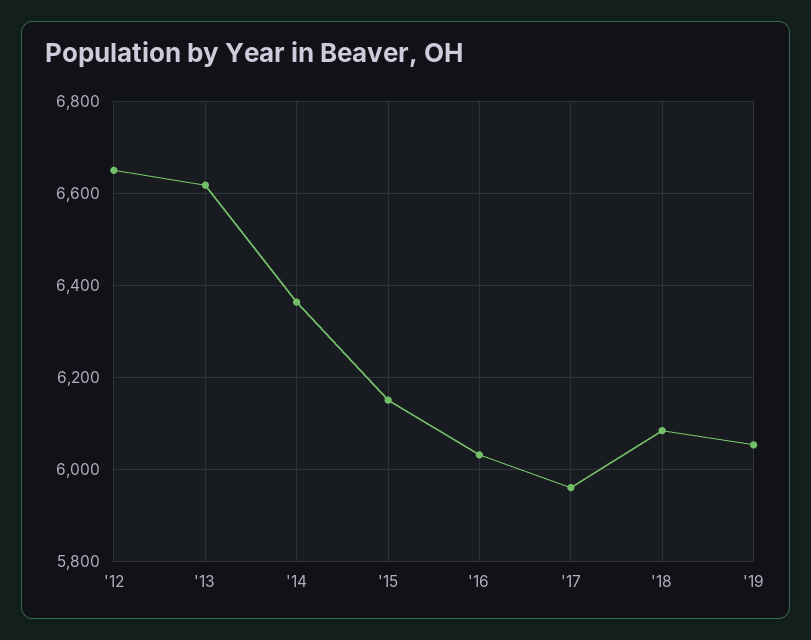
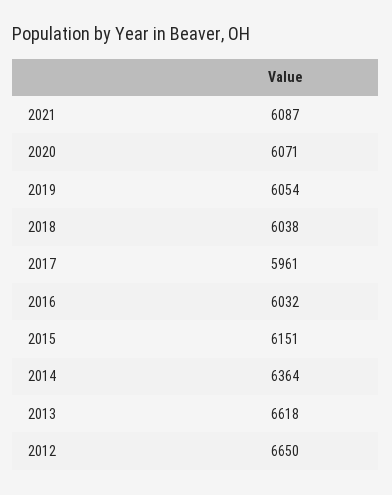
'18: 6080 -> 6038
2021: none -> 6087
2020: none -> 6071

